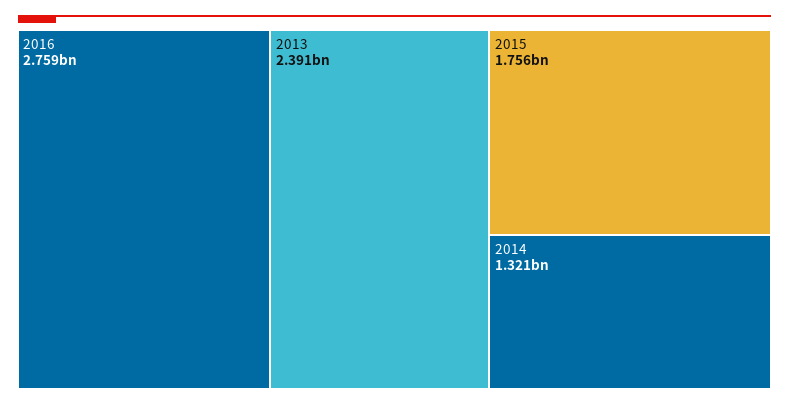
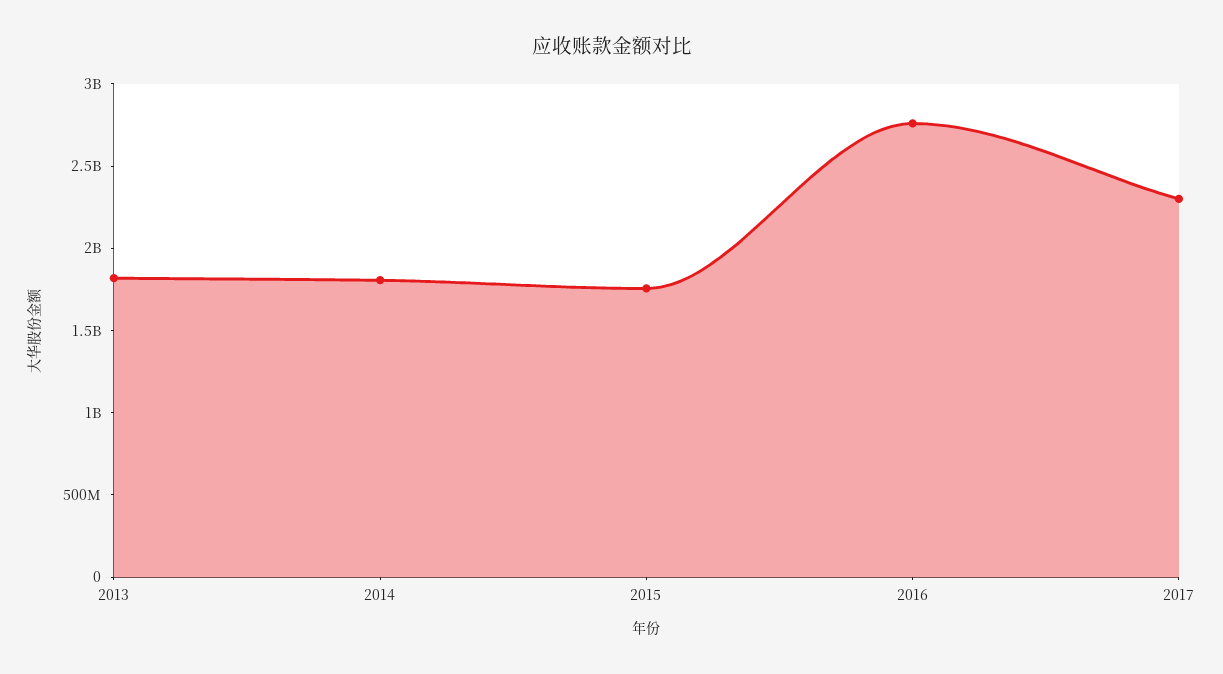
2013: 2391000000 -> 1800000000
2014: 1321000000 -> 1800000000
2017: none -> 2300000000

